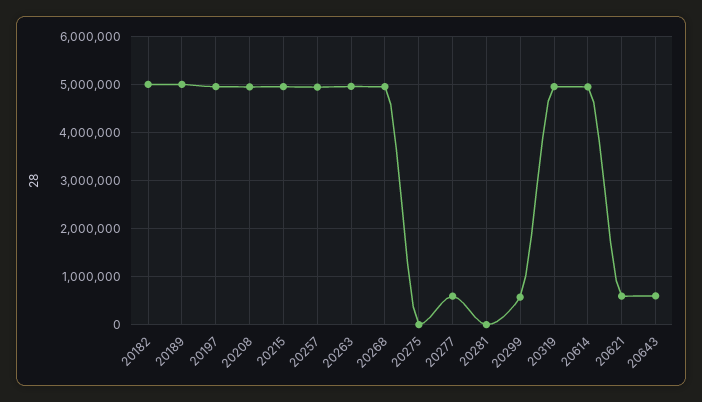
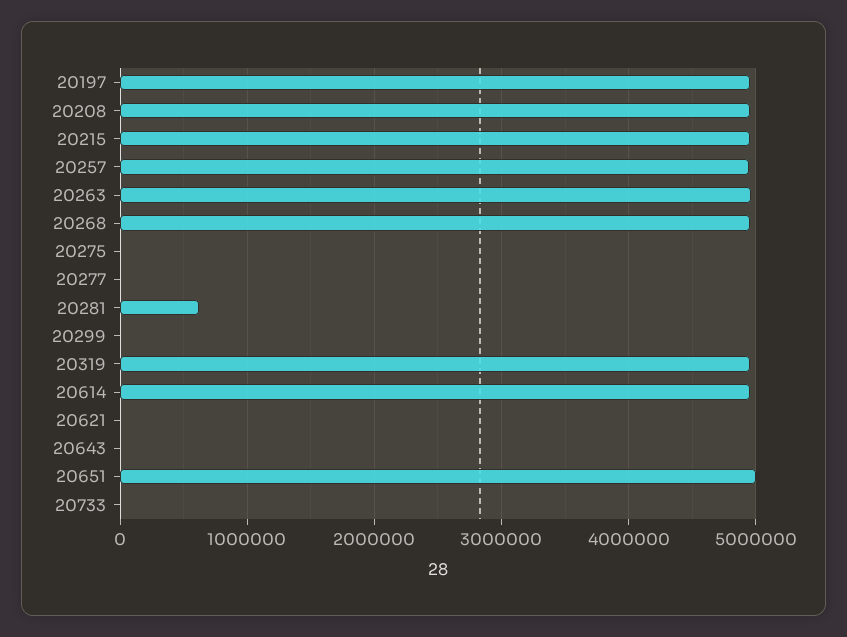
20182: 5000000 -> none
20189: 5000000 -> none
20277: 600000 -> 0
20281: 0 -> 600000
20299: 600000 -> 0
20621: 600000 -> 0
20643: 600000 -> 0
20651: none -> 5000000
20733: none -> 0

